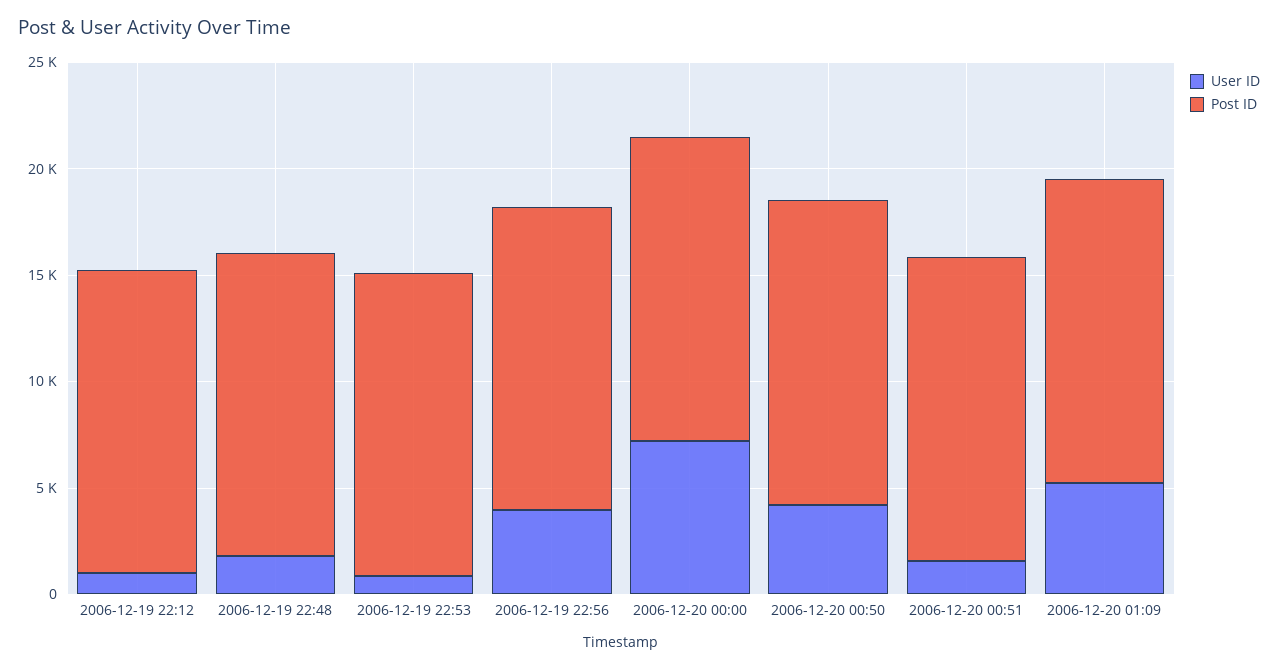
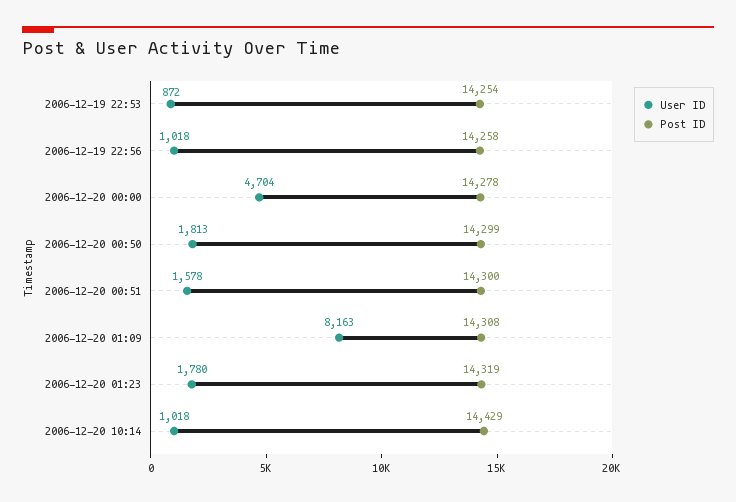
User ID, 2006-12-19 22:12: 1000 -> none
Post ID, 2006-12-19 22:12: 14000 -> none
User ID, 2006-12-19 22:48: 2000 -> none
Post ID, 2006-12-19 22:48: 14000 -> none
User ID, 2006-12-19 22:56: 4000 -> 1018
User ID, 2006-12-20 00:00: 7000 -> 4704
User ID, 2006-12-20 00:50: 4000 -> 1813
User ID, 2006-12-20 01:09: 5000 -> 8163
User ID, 2006-12-20 01:23: none -> 1780
Post ID, 2006-12-20 01:23: none -> 14319
User ID, 2006-12-20 10:14: none -> 1018
Post ID, 2006-12-20 10:14: none -> 14429

